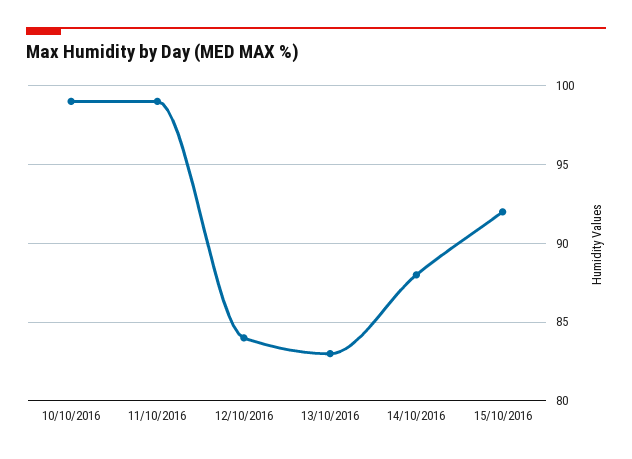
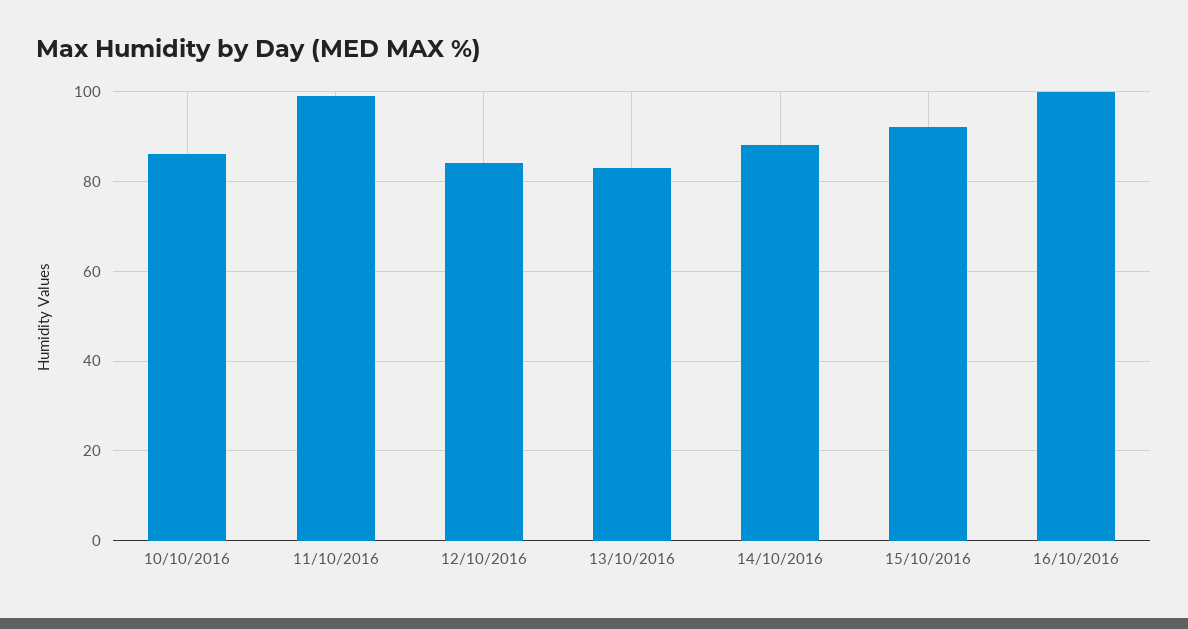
10/10/2016: 99 -> 85
16/10/2016: none -> 100

